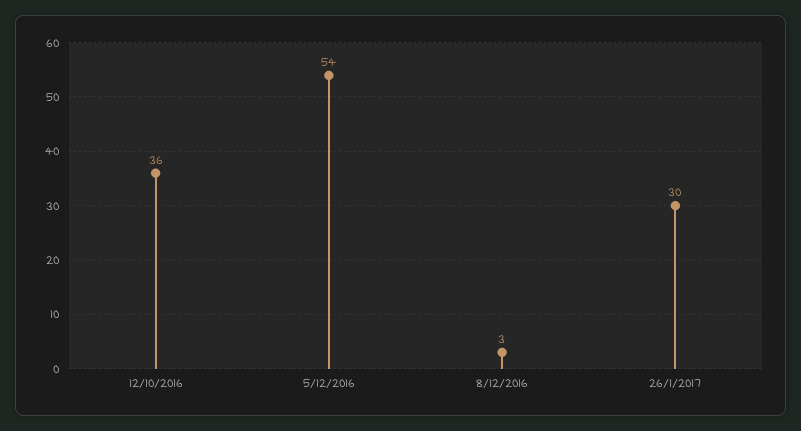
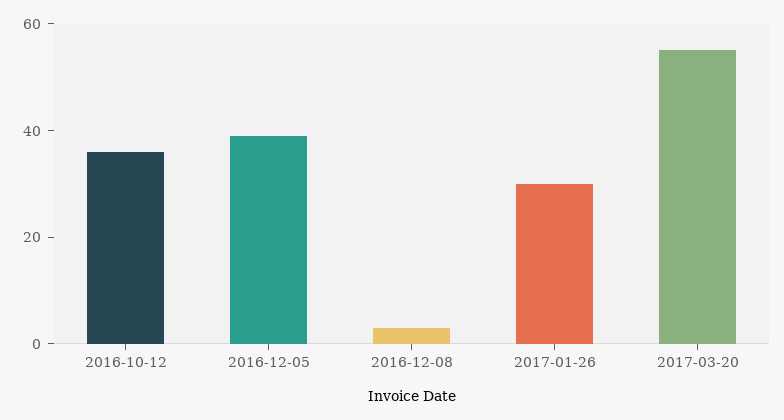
5/12/2016: 54 -> 40
2017-03-20: none -> 55

